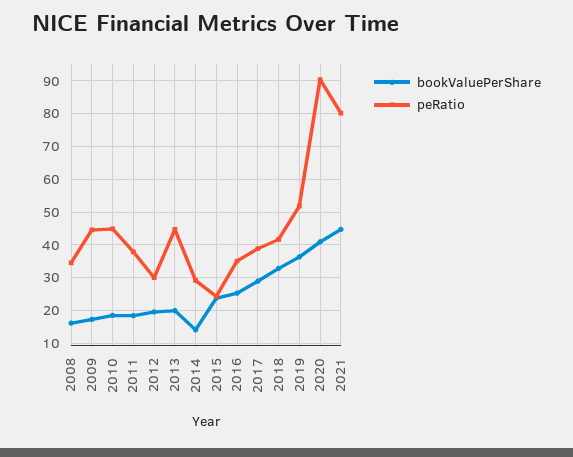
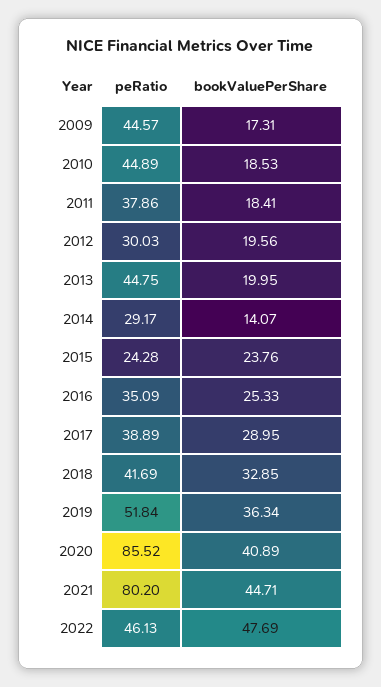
bookValuePerShare, 2008: 16 -> none
peRatio, 2008: 34 -> none
peRatio, 2020: 90 -> 85.52
peRatio, 2022: none -> 46.13
bookValuePerShare, 2022: none -> 47.69

